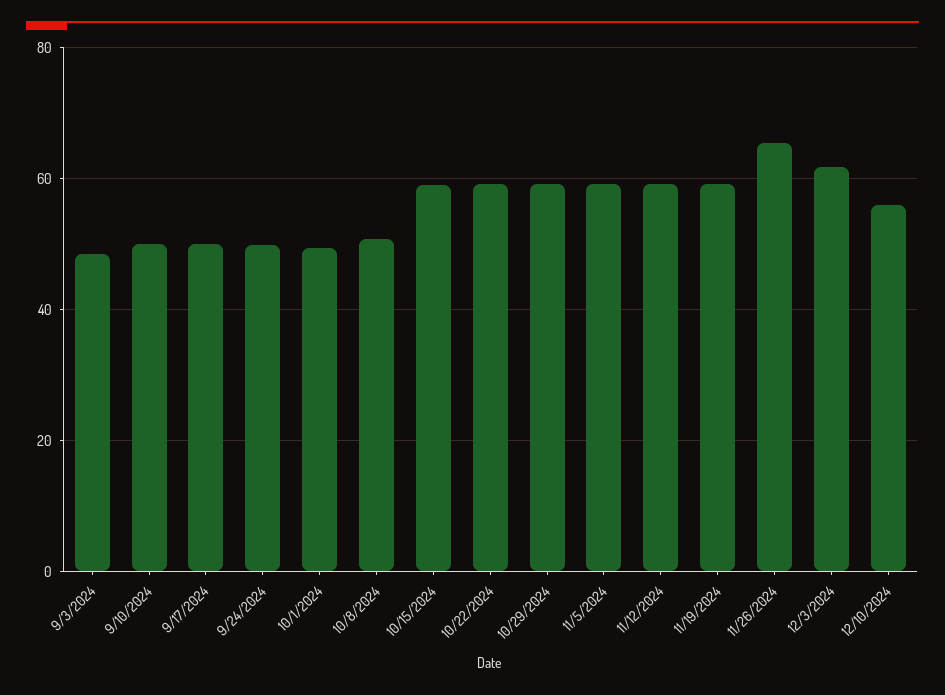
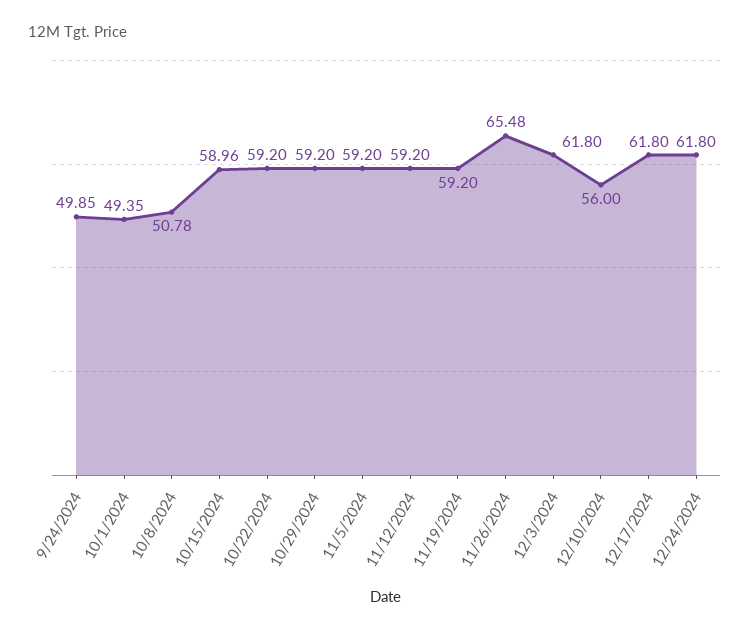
9/3/2024: 48 -> none
9/10/2024: 50 -> none
9/17/2024: 50 -> none
12/17/2024: none -> 61.8
12/24/2024: none -> 61.8

